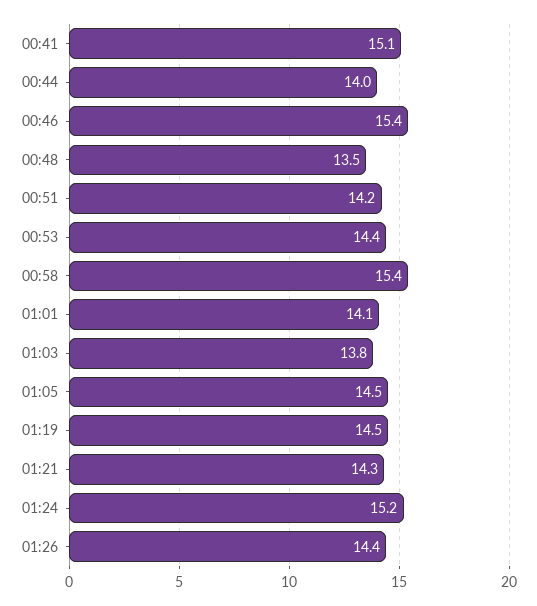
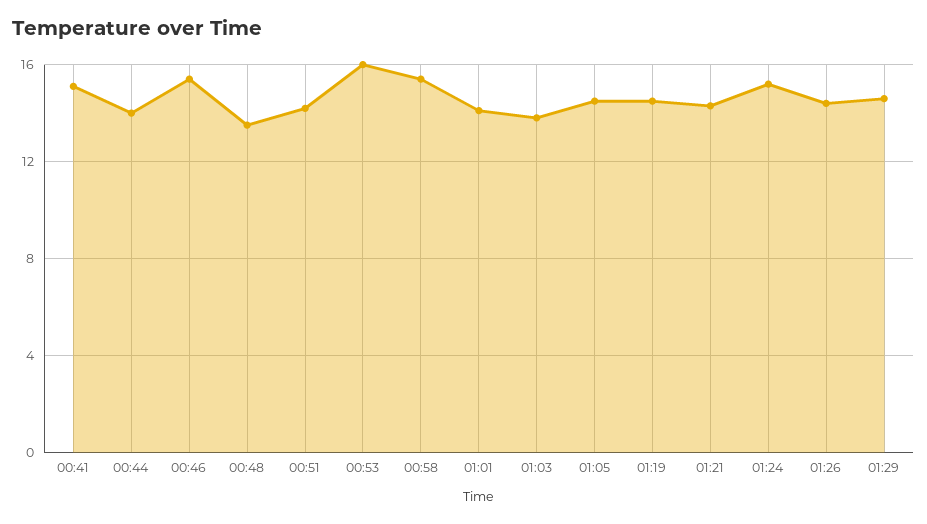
00:53: 14.4 -> 16
01:29: none -> 14.5

